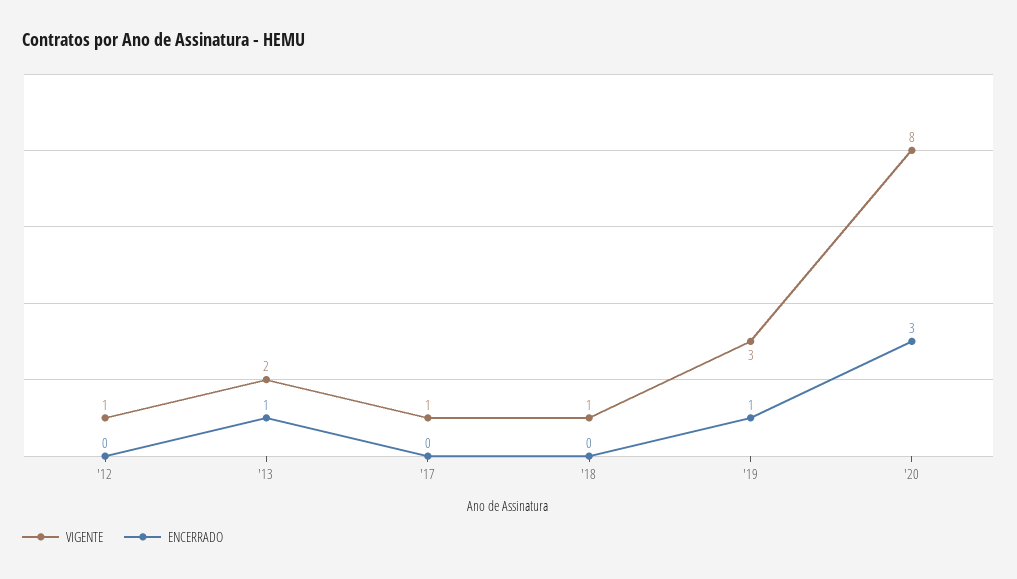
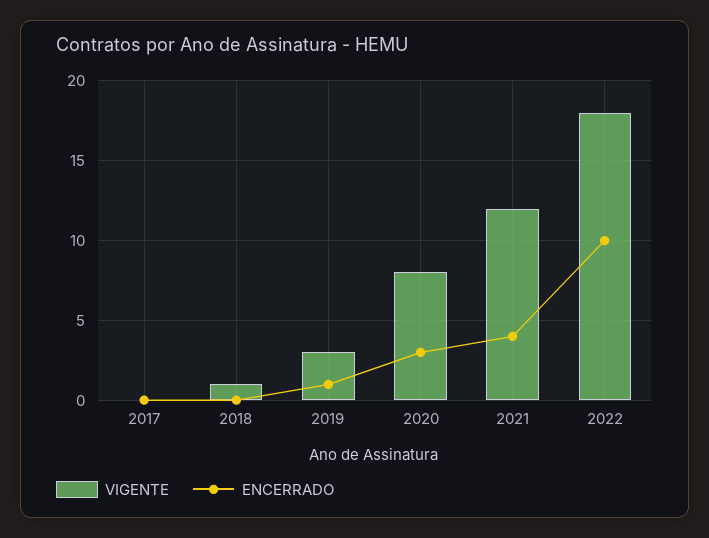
VIGENTE, '12: 1 -> none
ENCERRADO, '12: 0 -> none
VIGENTE, '13: 2 -> none
ENCERRADO, '13: 1 -> none
VIGENTE, '17: 1 -> 0
VIGENTE, 2021: none -> 12
ENCERRADO, 2021: none -> 4
VIGENTE, 2022: none -> 18
ENCERRADO, 2022: none -> 10

